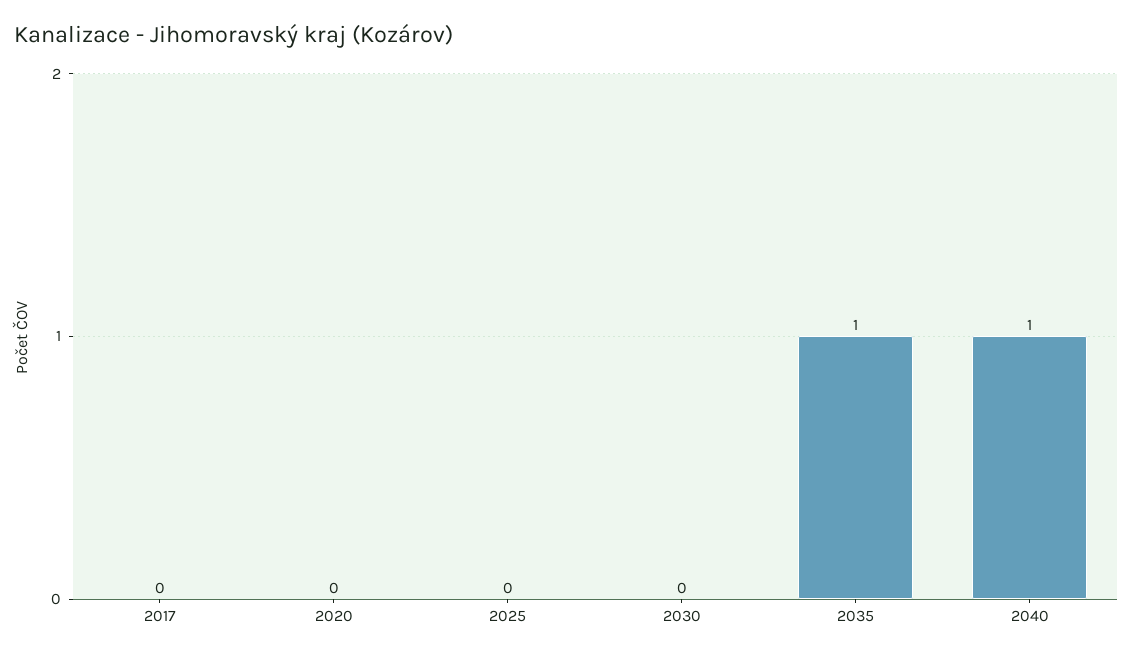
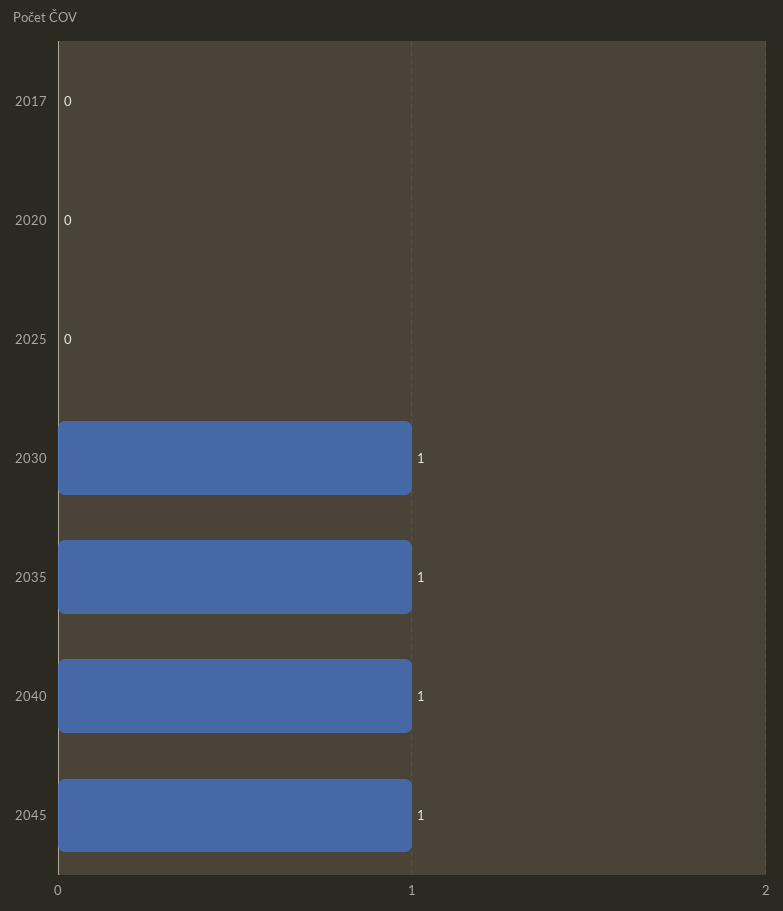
2030: 0 -> 1
2045: none -> 1

